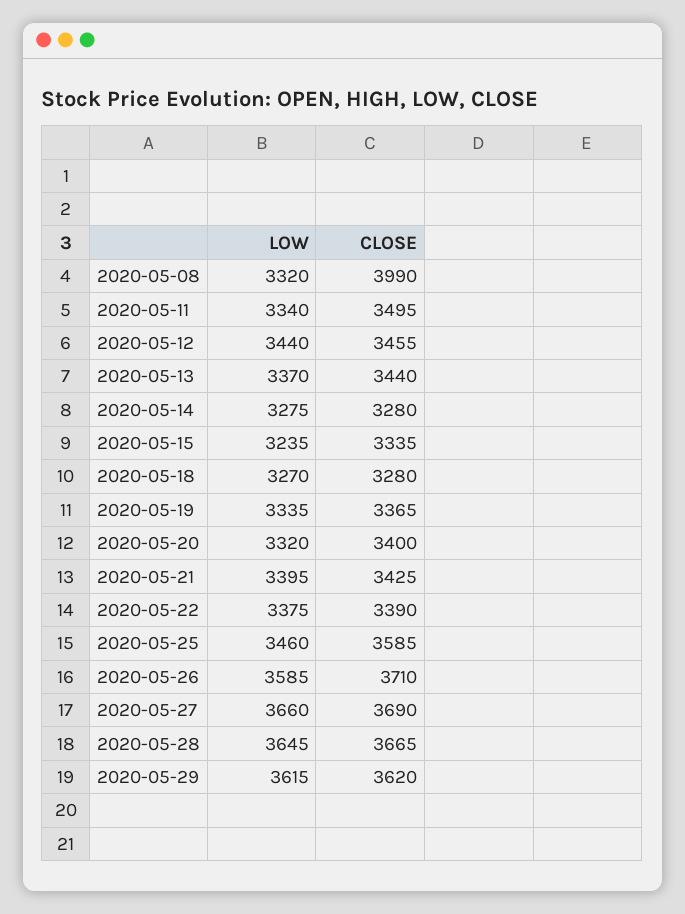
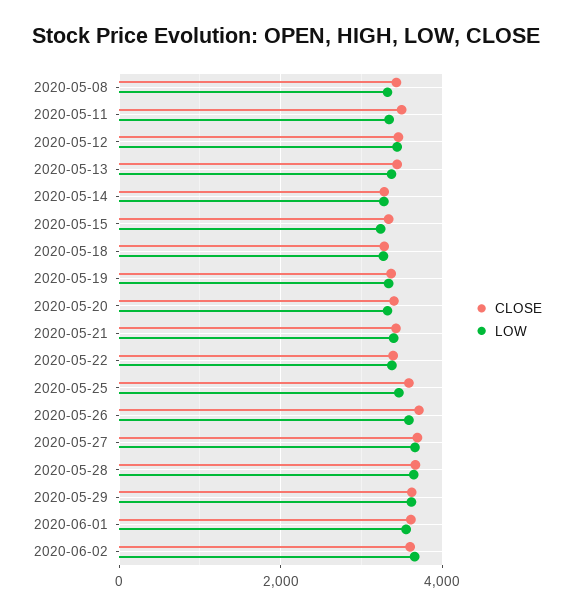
CLOSE, 2020-05-08: 3990 -> 3400
CLOSE, 2020-06-01: none -> 3600
LOW, 2020-06-01: none -> 3600
CLOSE, 2020-06-02: none -> 3600
LOW, 2020-06-02: none -> 3600

